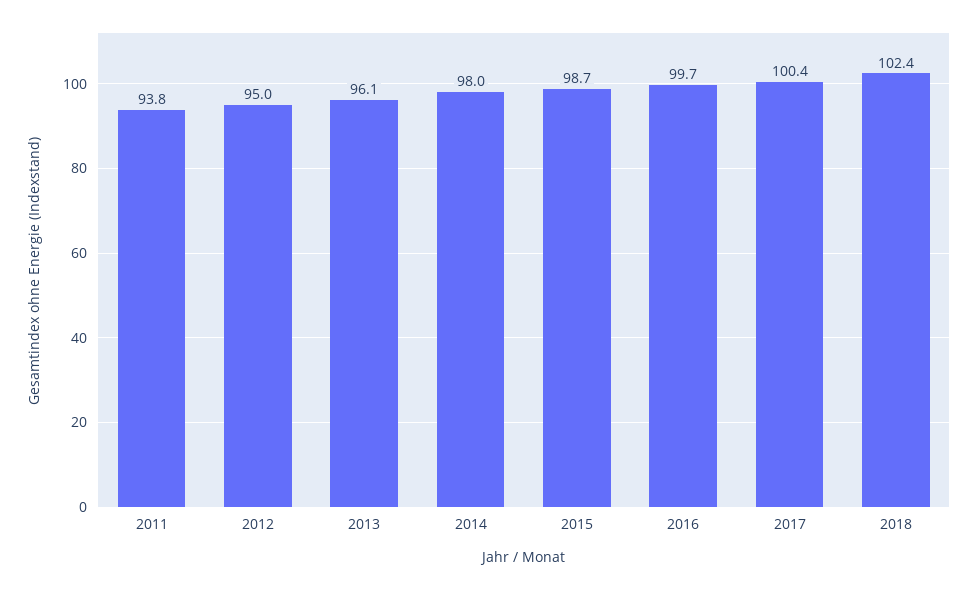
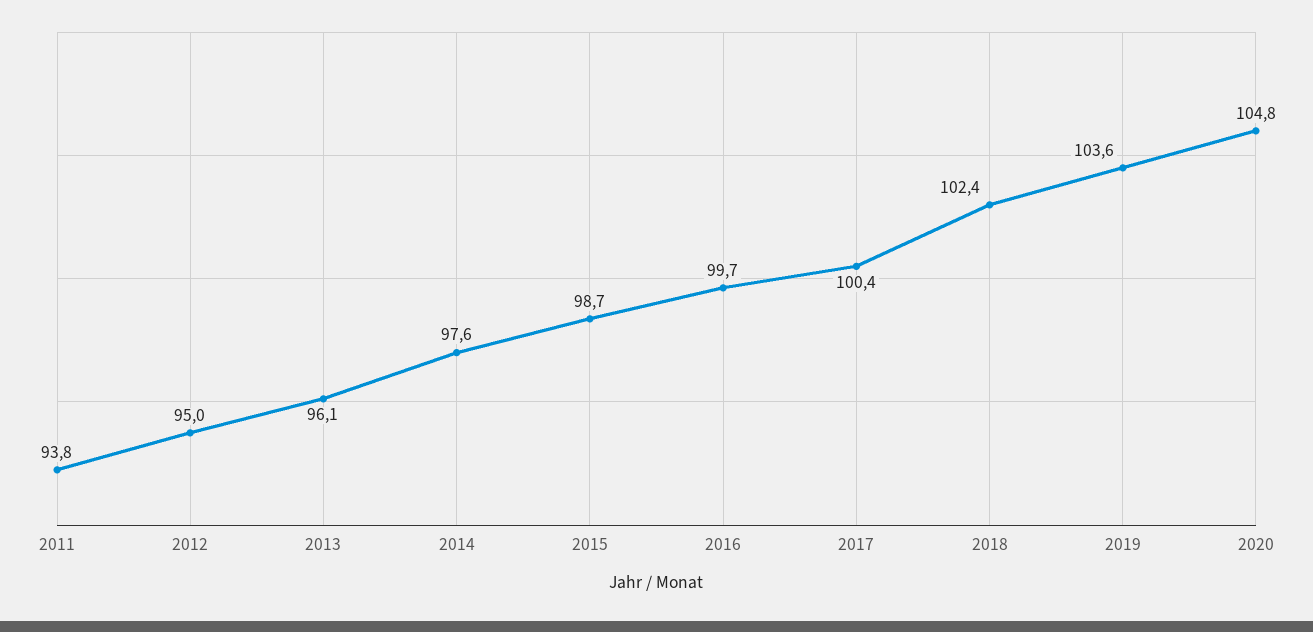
2014: 98 -> 97.6
2019: none -> 103.6
2020: none -> 104.8

